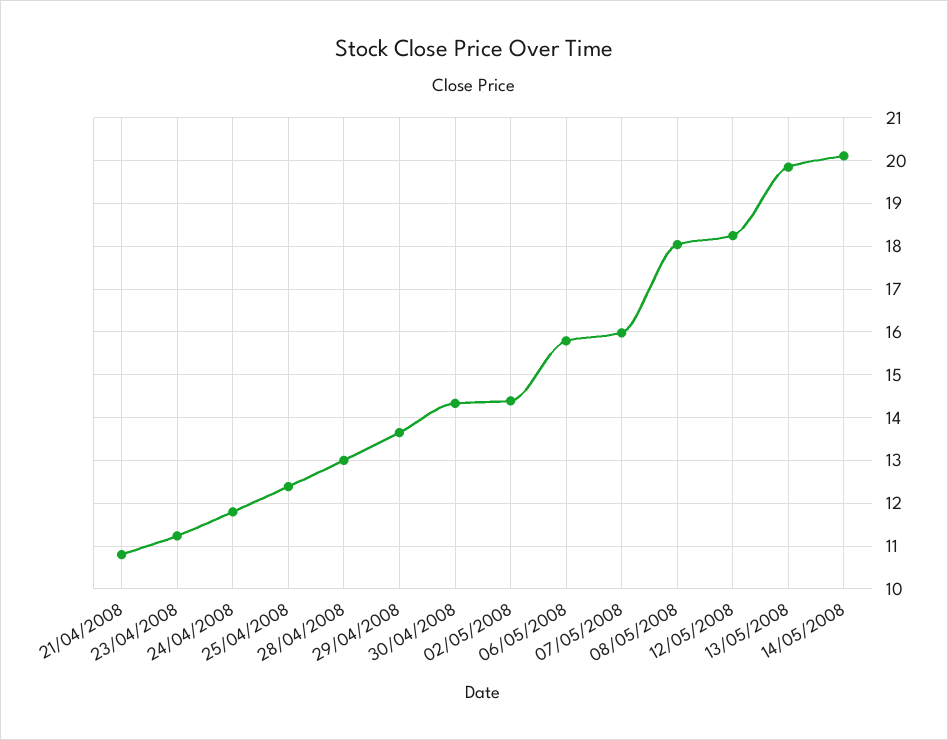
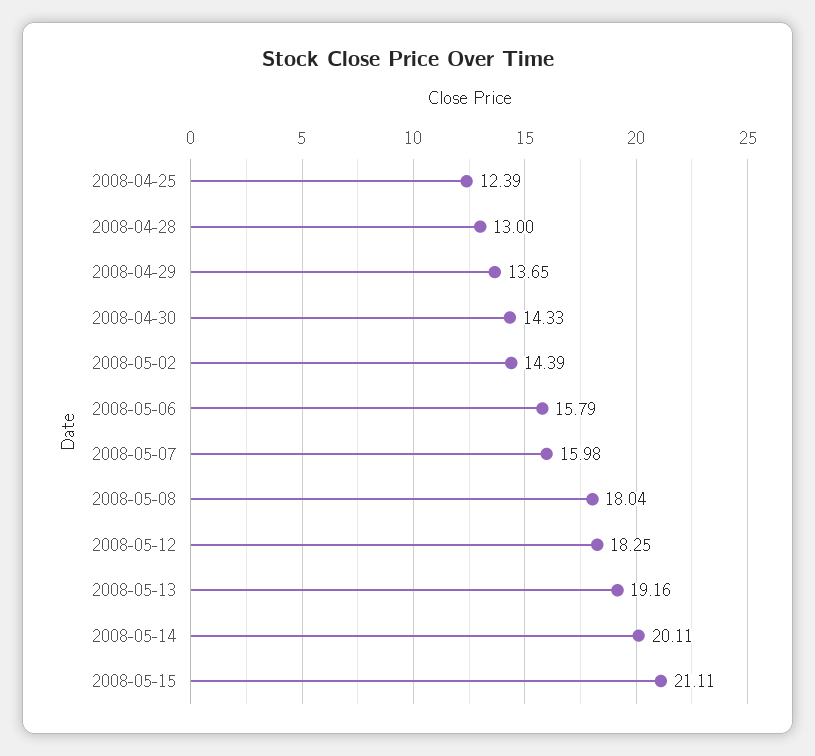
21/04/2008: 10.8 -> none
23/04/2008: 11.2 -> none
24/04/2008: 11.8 -> none
13/05/2008: 19.8 -> 19.16
2008-05-15: none -> 21.11

